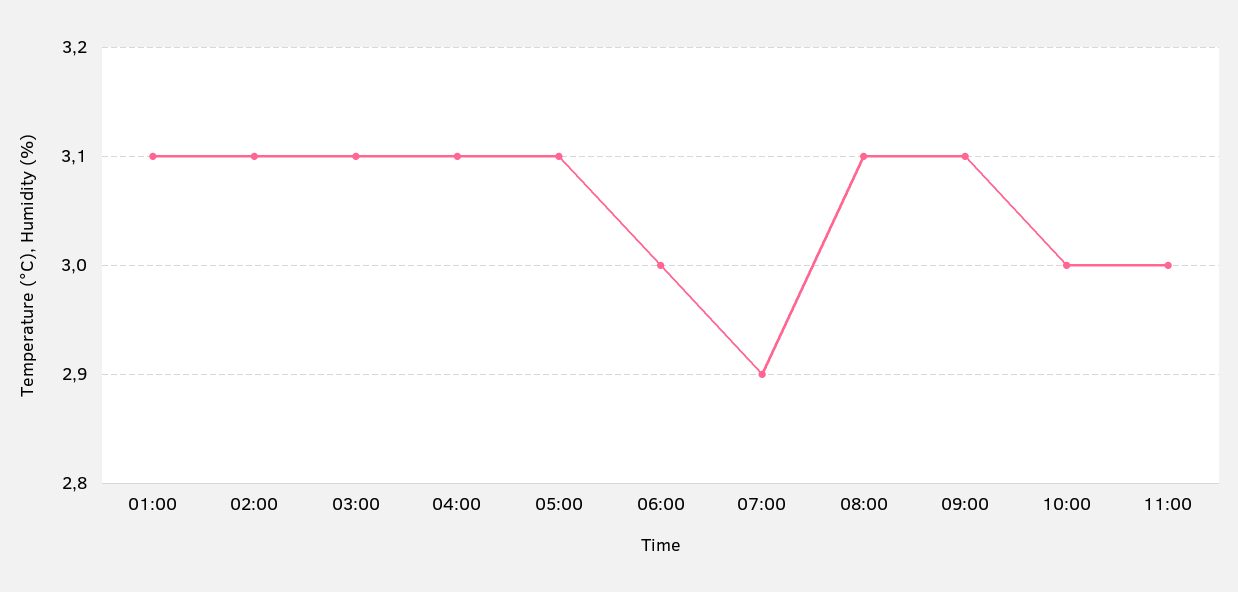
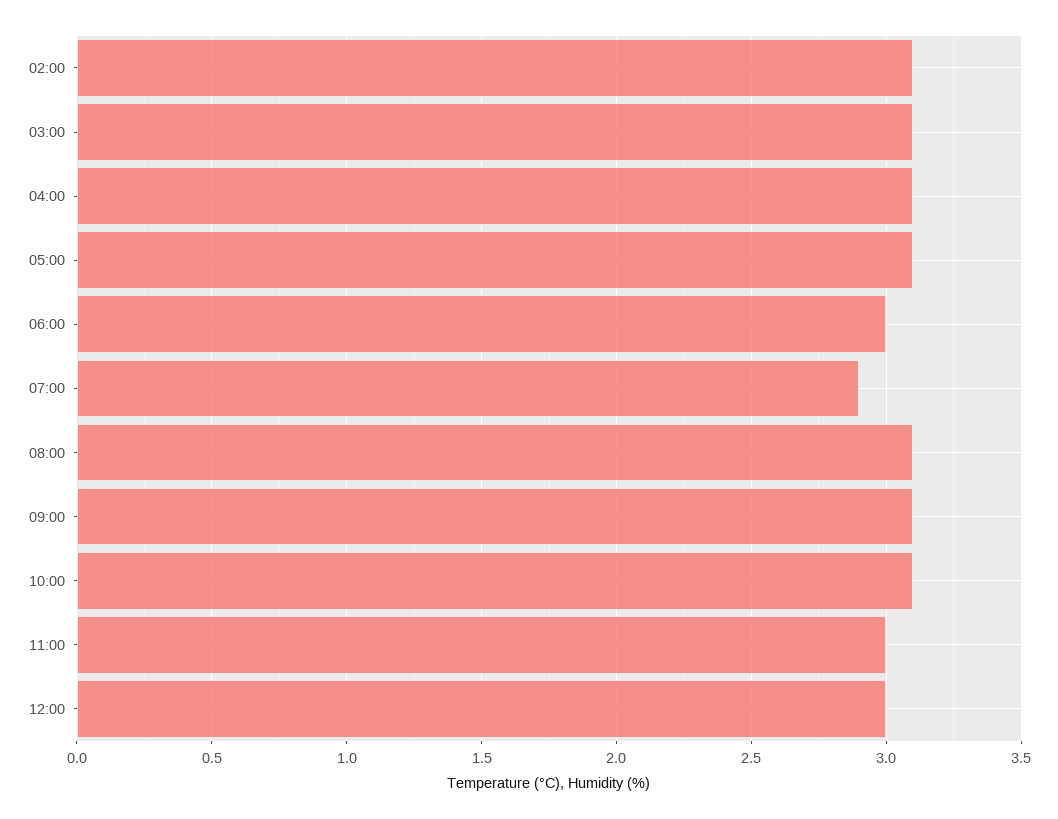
01:00: 3.1 -> none
10:00: 3 -> 3.1
12:00: none -> 3

